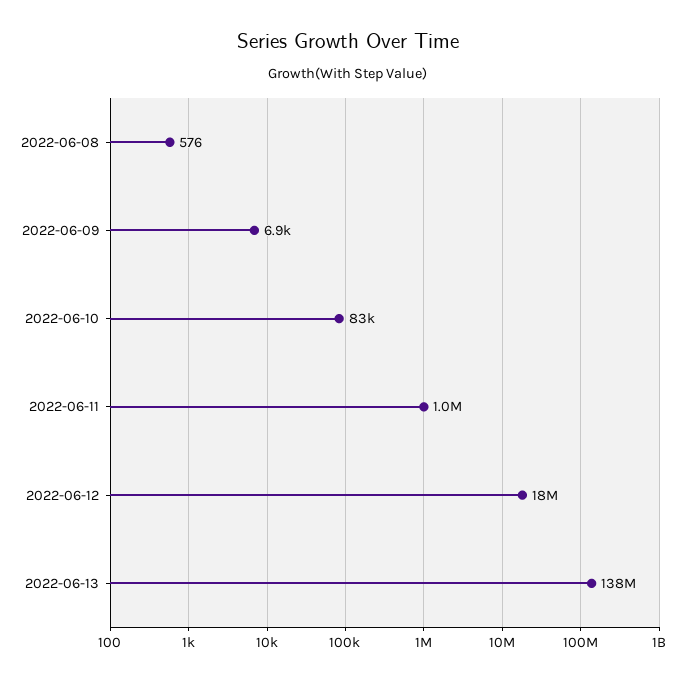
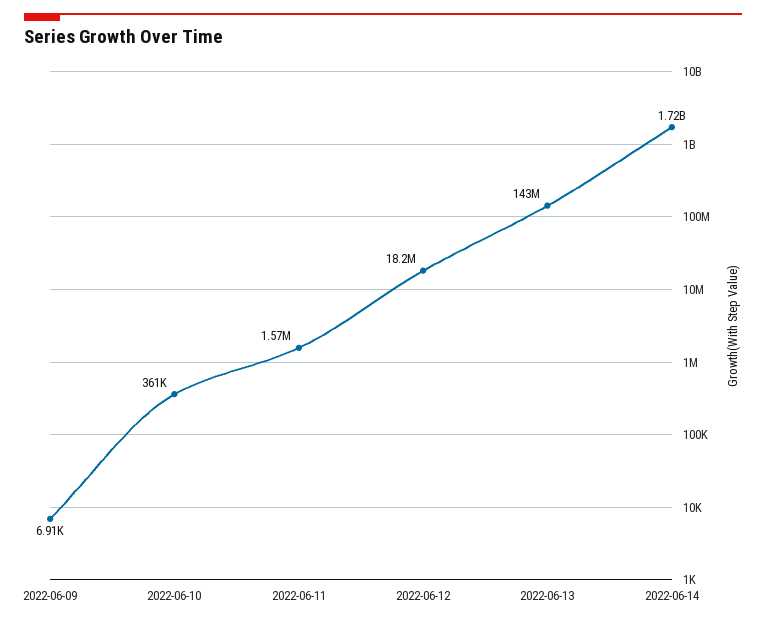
2022-06-08: 576 -> none
2022-06-10: 83000 -> 361000
2022-06-11: 1000000 -> 1570000
2022-06-13: 138000000 -> 143000000
2022-06-14: none -> 1720000000

